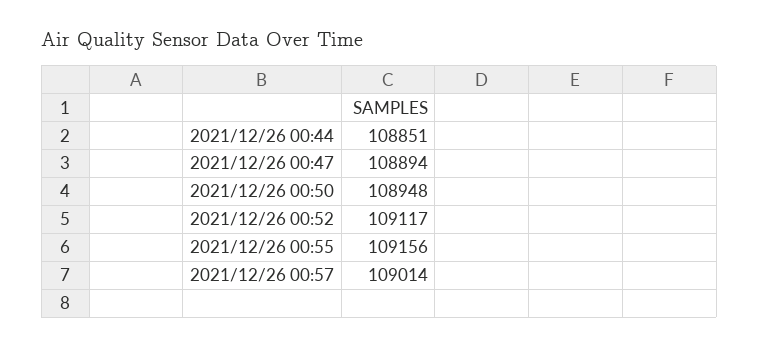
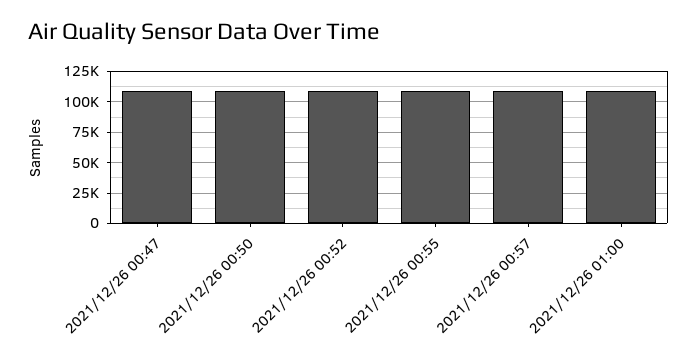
2021/12/26 00:44: 108851 -> none
2021/12/26 01:00: none -> 110000

